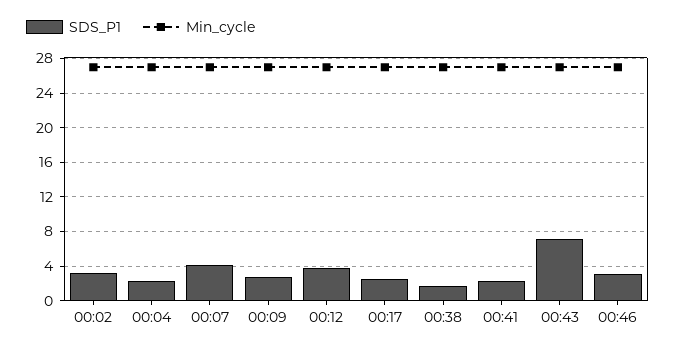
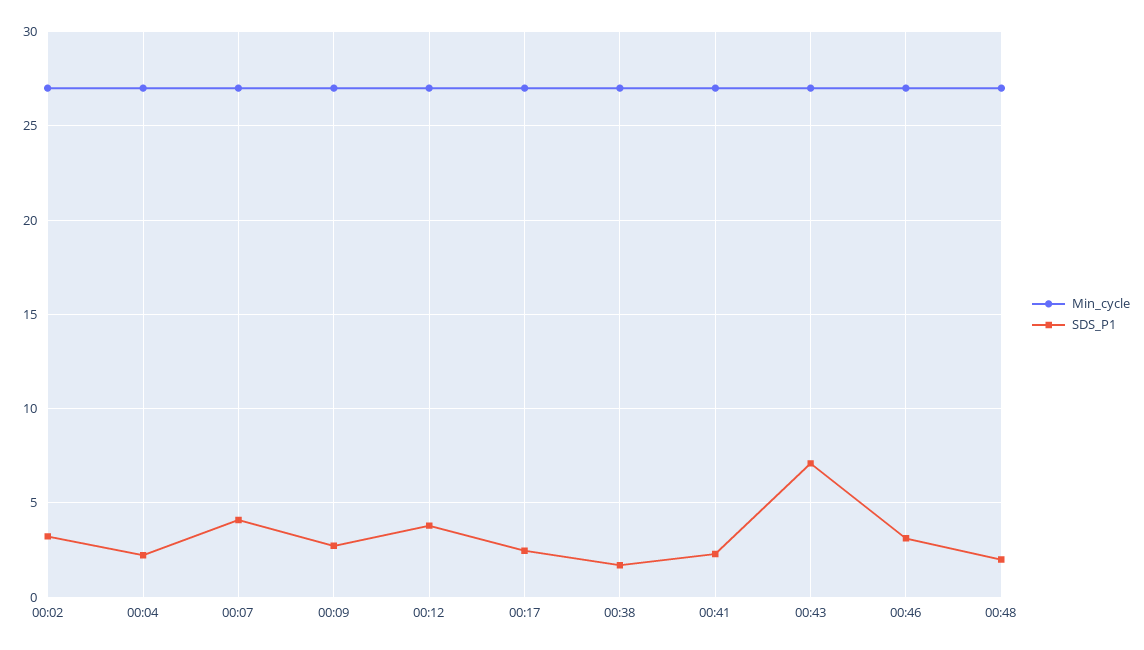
Min_cycle, 00:48: none -> 27
SDS_P1, 00:48: none -> 2

